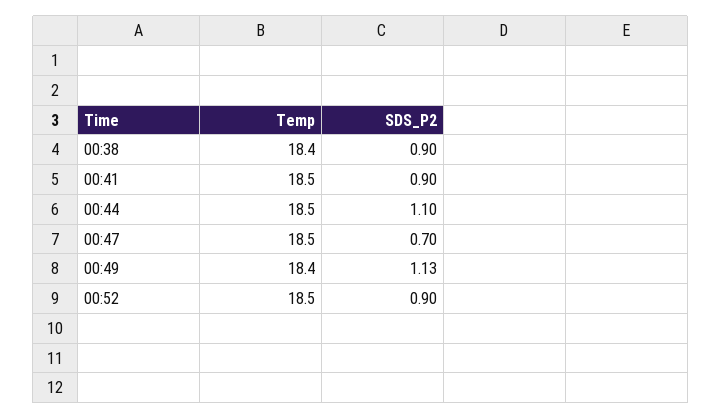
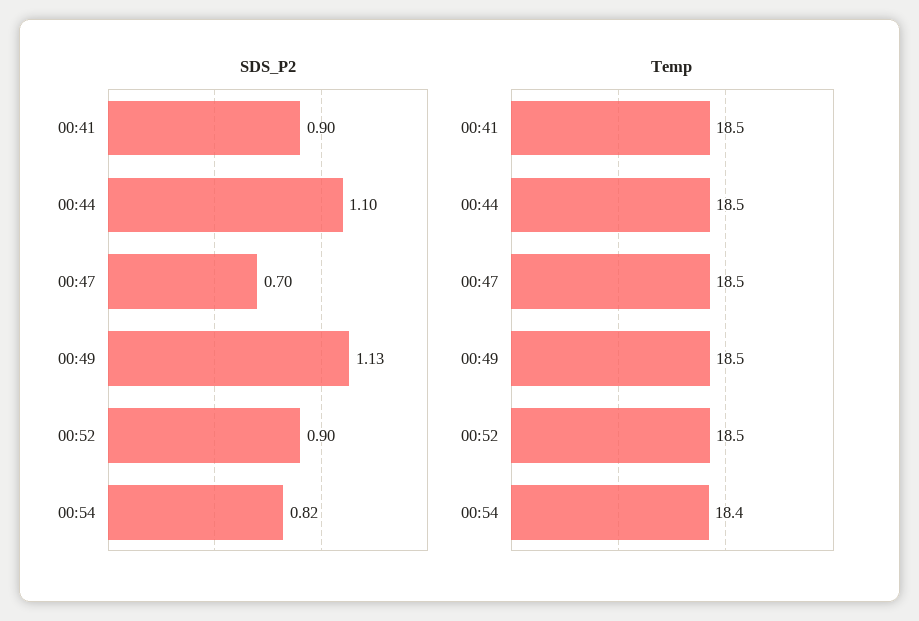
Temp, 00:38: 18.4 -> none
SDS_P2, 00:38: 0.9 -> none
Temp, 00:49: 18.4 -> 18.5
SDS_P2, 00:54: none -> 0.82
Temp, 00:54: none -> 18.4

